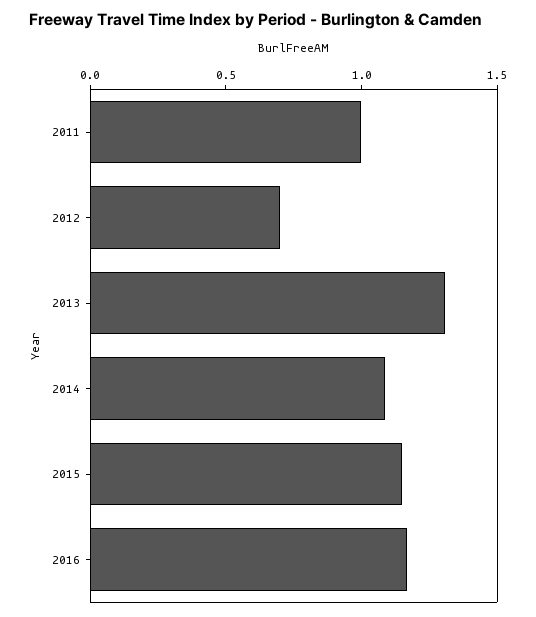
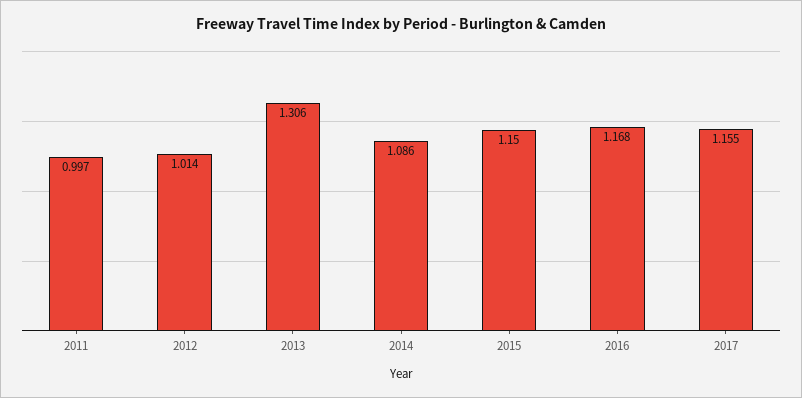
2012: 0.7 -> 1.014
2017: none -> 1.155

